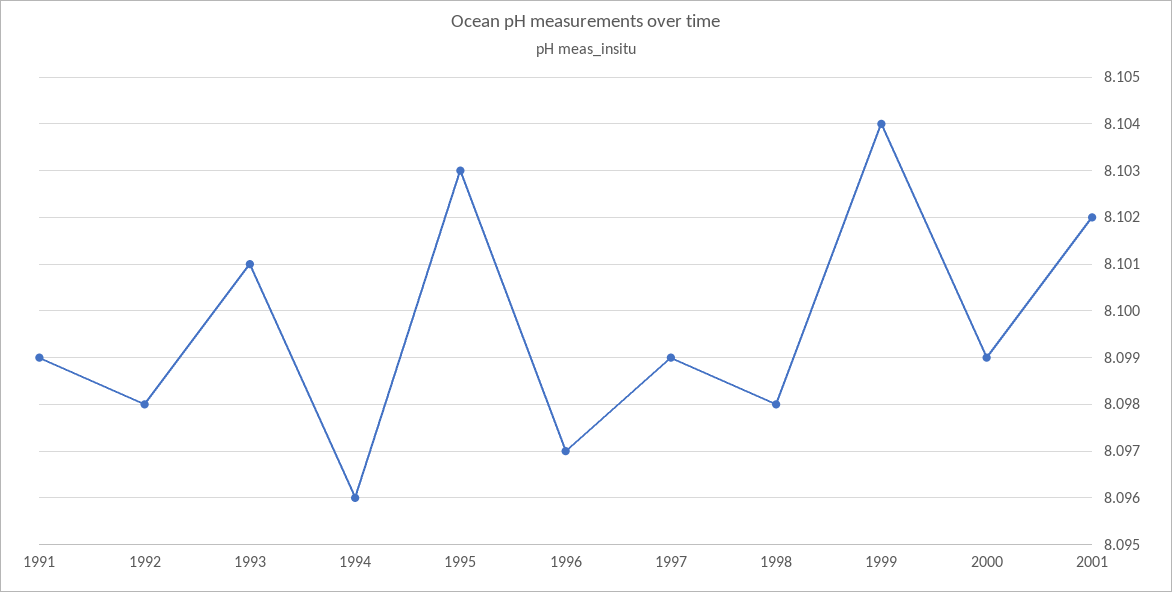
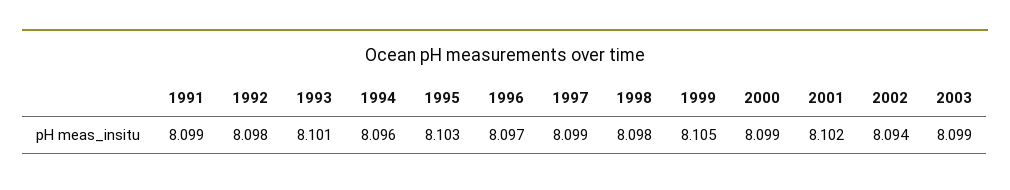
1999: 8.104 -> 8.105
2002: none -> 8.094
2003: none -> 8.099

